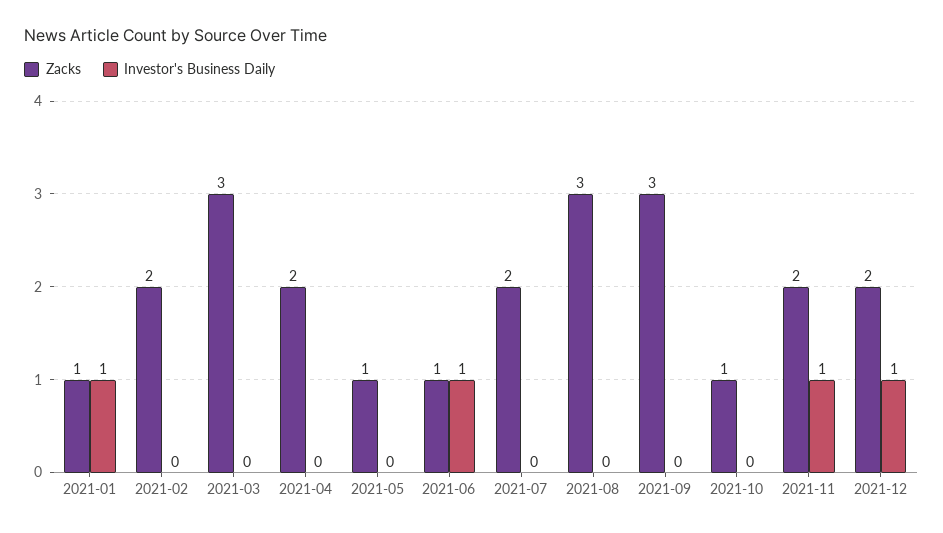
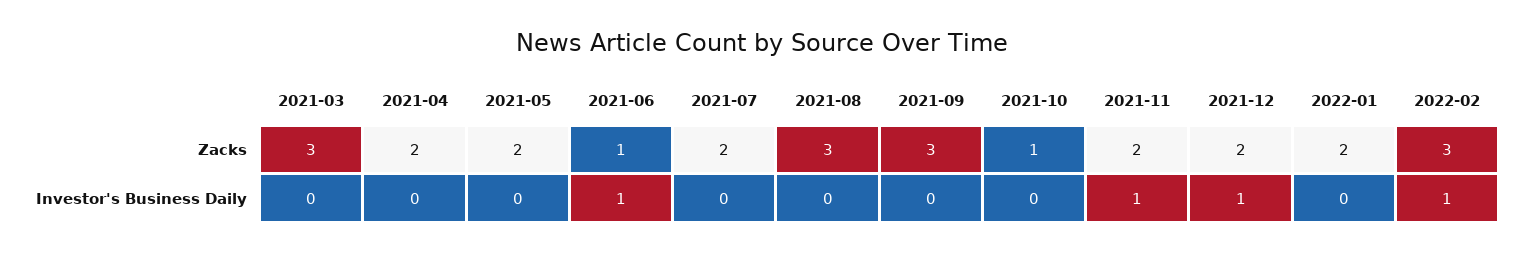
Zacks, 2021-01: 1 -> none
Investor's Business Daily, 2021-01: 1 -> none
Zacks, 2021-02: 2 -> none
Investor's Business Daily, 2021-02: 0 -> none
Zacks, 2021-05: 1 -> 2
Zacks, 2022-01: none -> 2
Zacks, 2022-02: none -> 3
Investor's Business Daily, 2022-01: none -> 0
Investor's Business Daily, 2022-02: none -> 1

